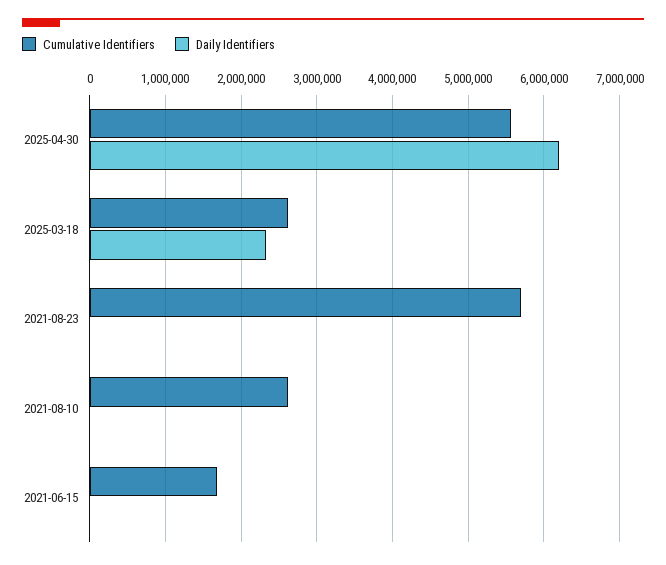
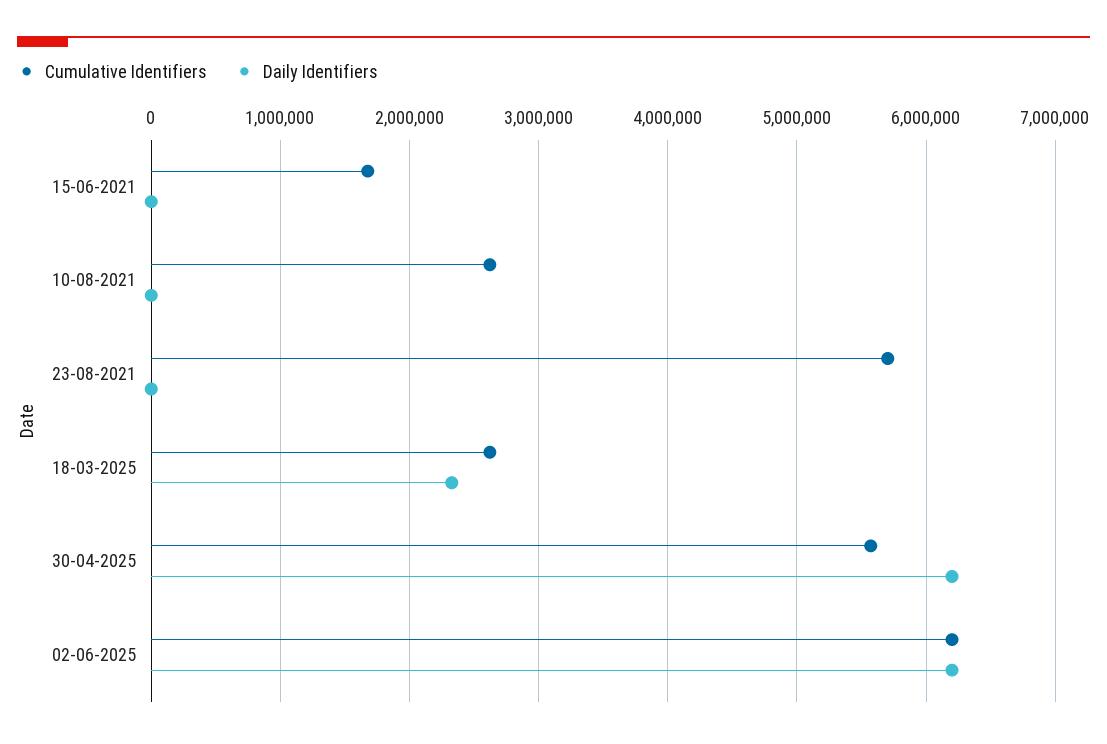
Cumulative Identifiers, 02-06-2025: none -> 6200000
Daily Identifiers, 02-06-2025: none -> 6200000

